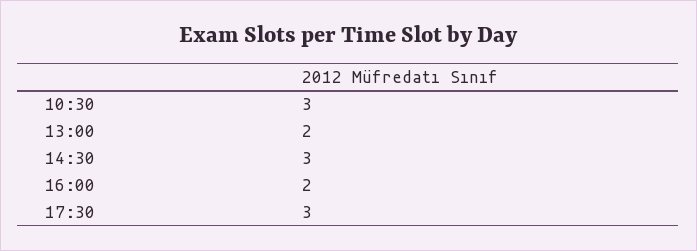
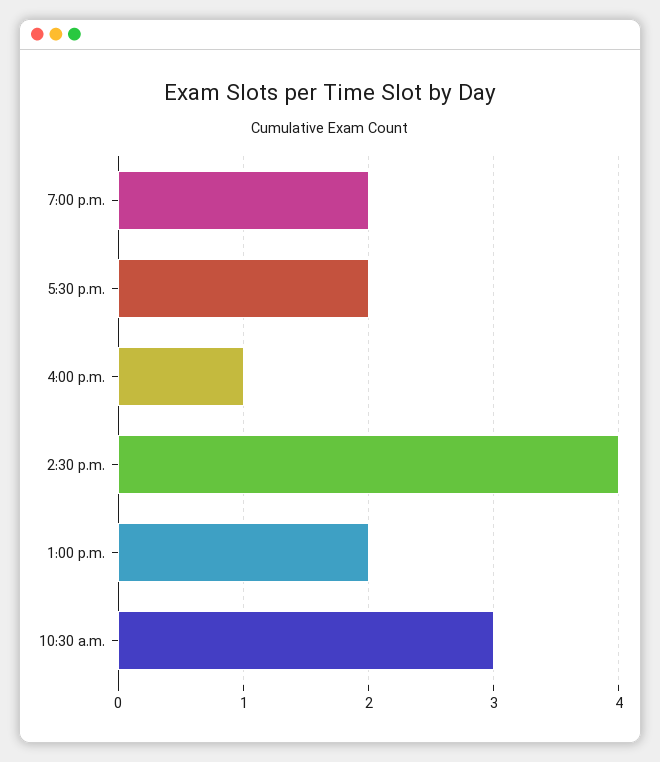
14:30: 3 -> 4
16:00: 2 -> 1
17:30: 3 -> 2
7:00 p.m.: none -> 2

